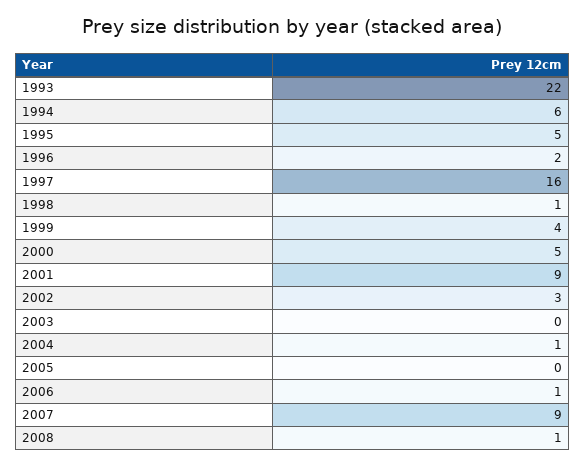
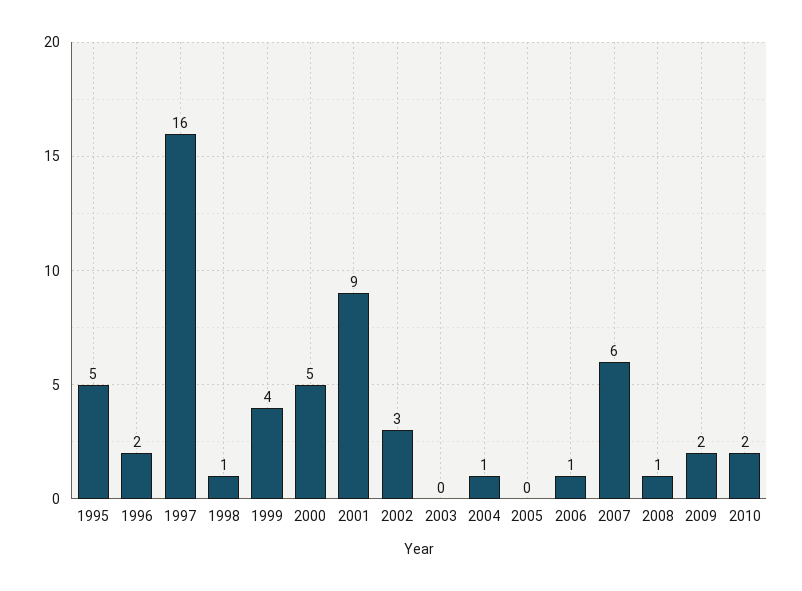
1993: 22 -> none
1994: 6 -> none
2007: 9 -> 6
2009: none -> 2
2010: none -> 2

